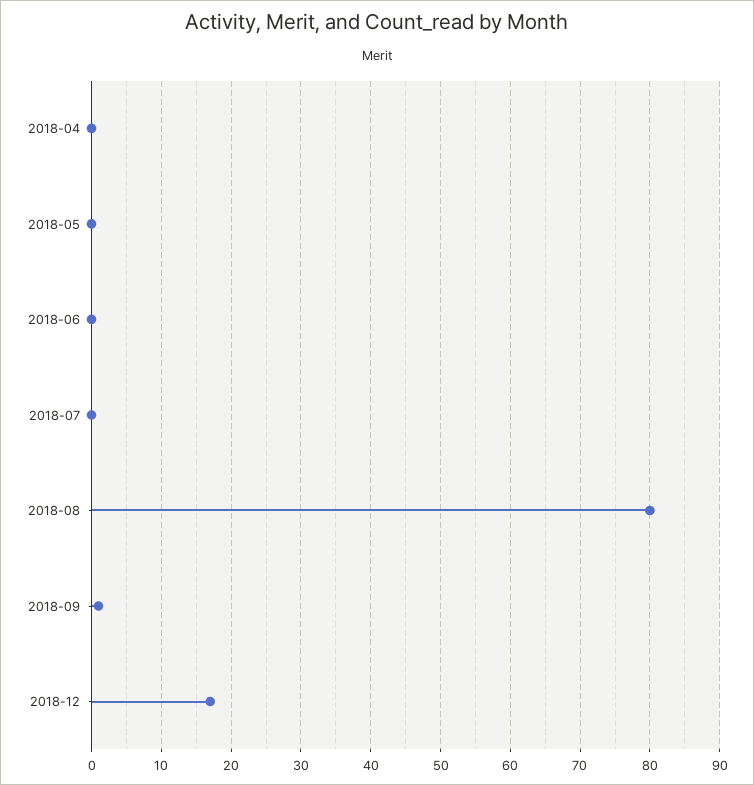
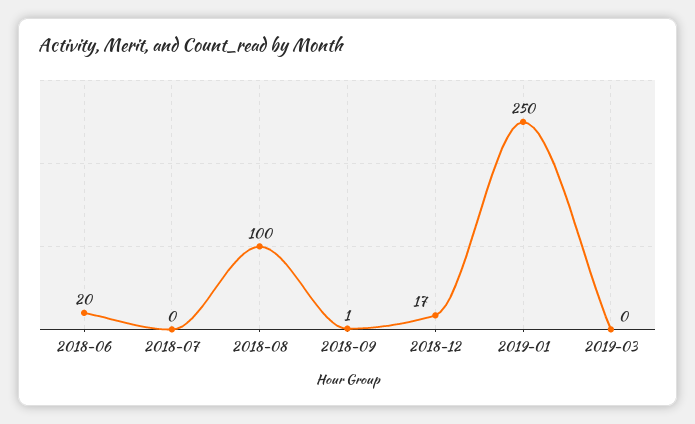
2018-04: 0 -> none
2018-05: 0 -> none
2018-06: 0 -> 20
2018-08: 80 -> 100
2019-01: none -> 250
2019-03: none -> 0

